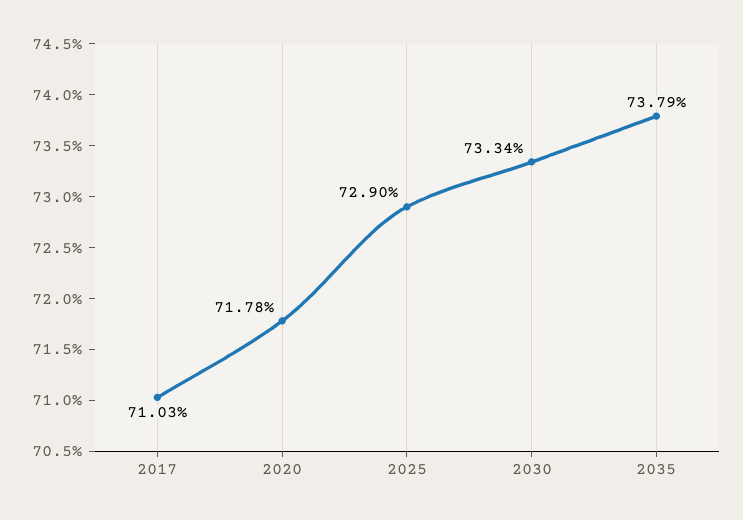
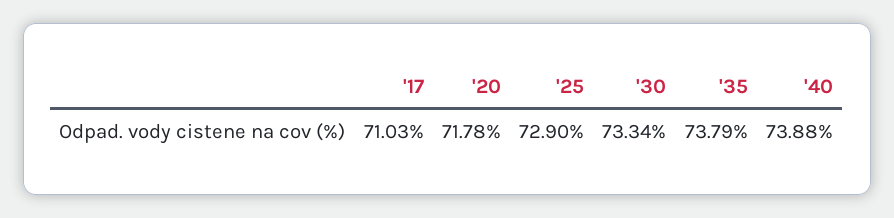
'40: none -> 73.88

